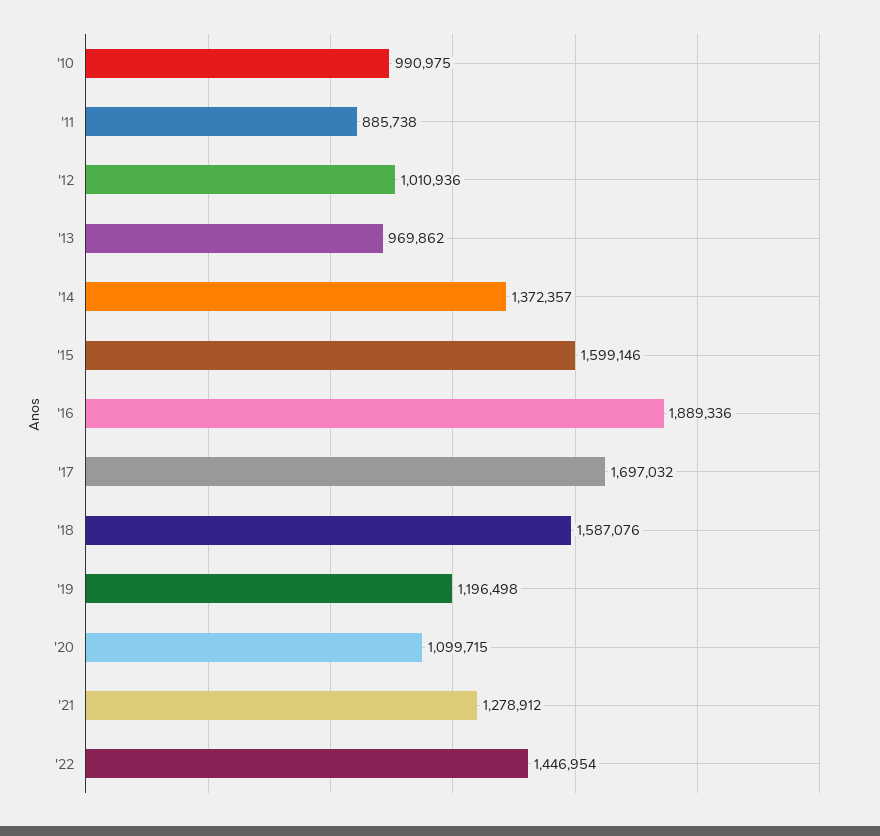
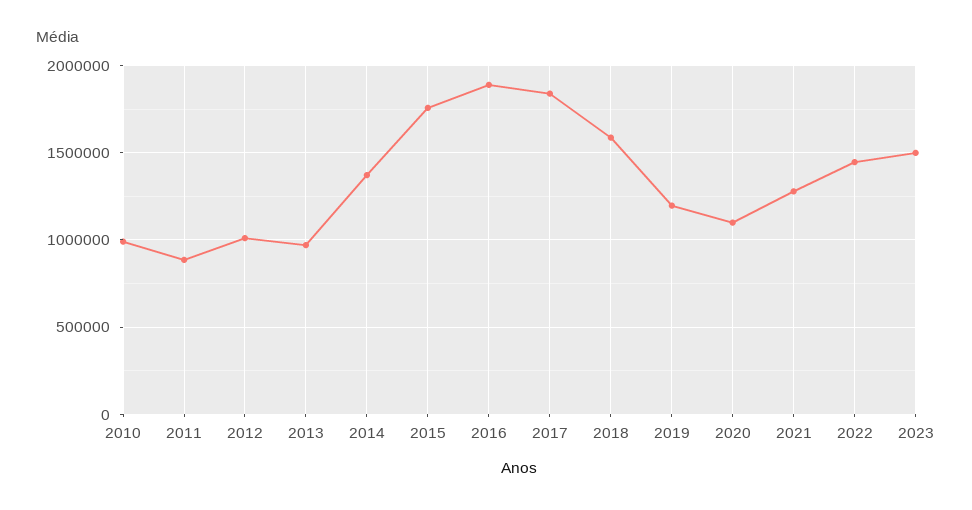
'15: 1599146 -> 1750000
'17: 1697032 -> 1850000
2023: none -> 1500000

